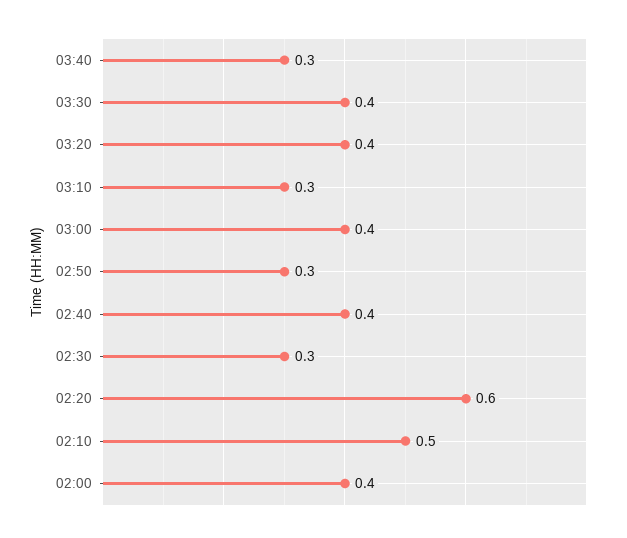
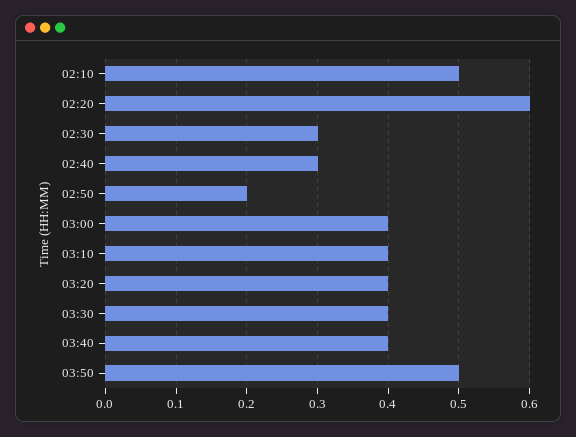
03:40: 0.3 -> 0.4
03:10: 0.3 -> 0.4
02:50: 0.3 -> 0.2
02:40: 0.4 -> 0.3
02:00: 0.4 -> none
03:50: none -> 0.5

